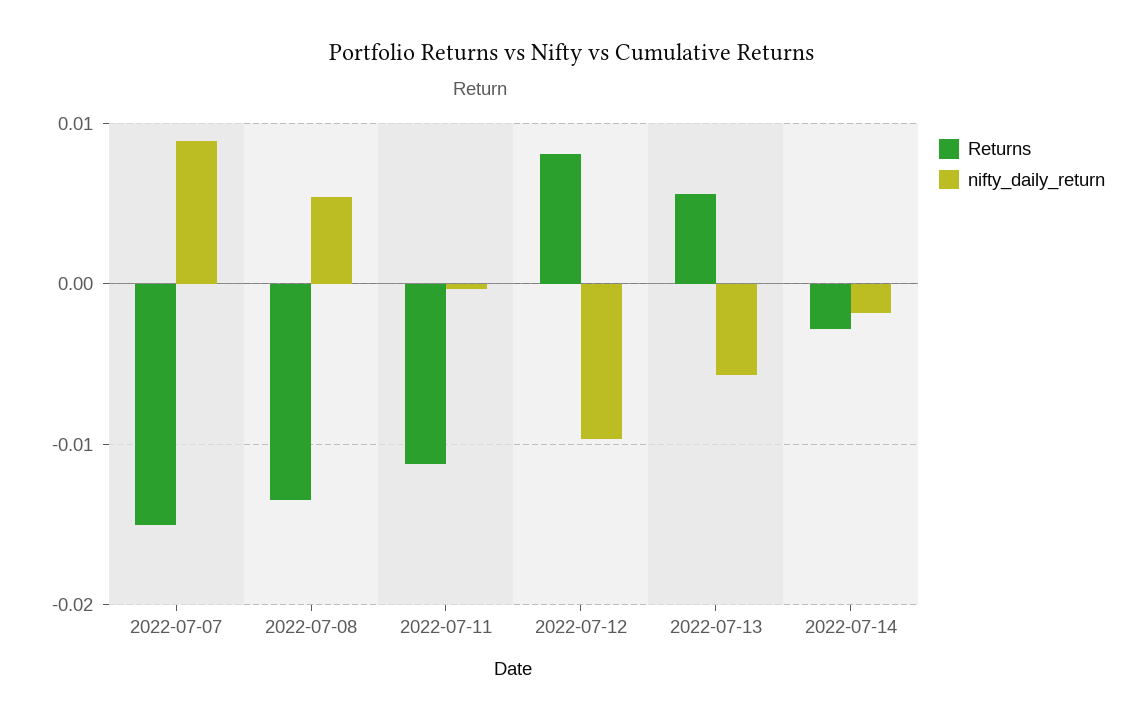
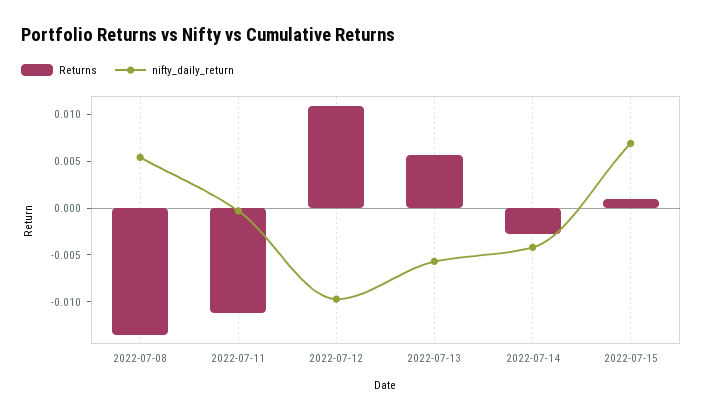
Returns, 2022-07-07: -0.015 -> none
nifty_daily_return, 2022-07-07: 0.009 -> none
Returns, 2022-07-12: 0.008 -> 0.011
nifty_daily_return, 2022-07-14: -0.002 -> -0.004
Returns, 2022-07-15: none -> 0.001
nifty_daily_return, 2022-07-15: none -> 0.007

